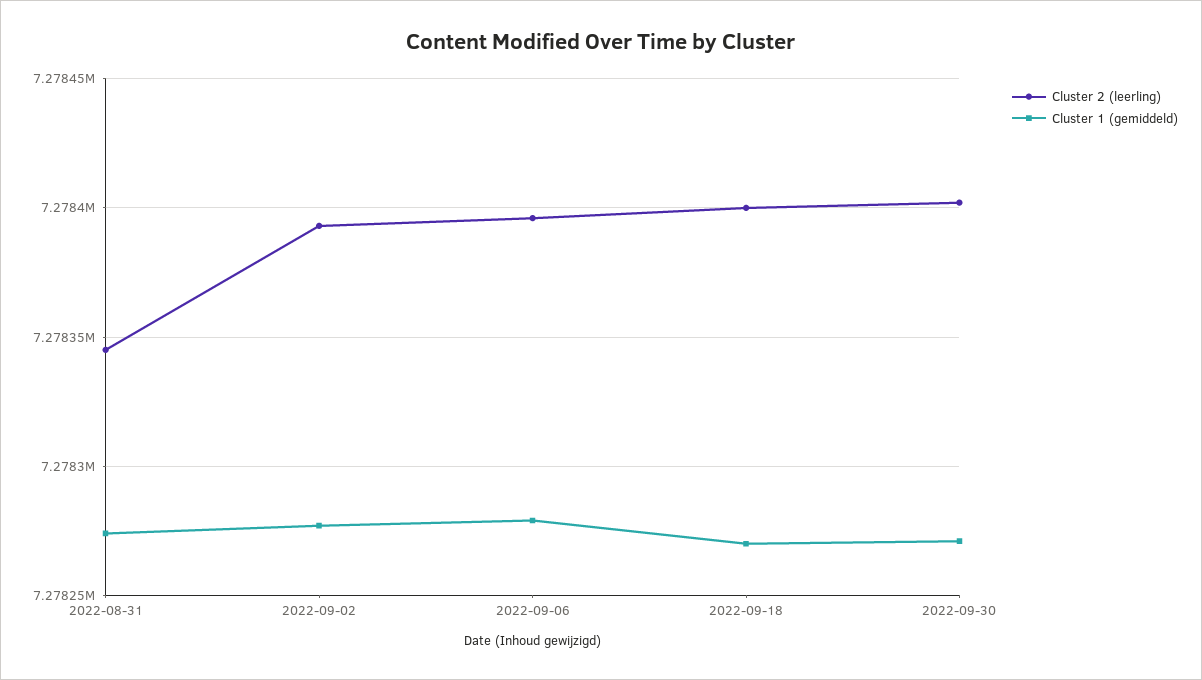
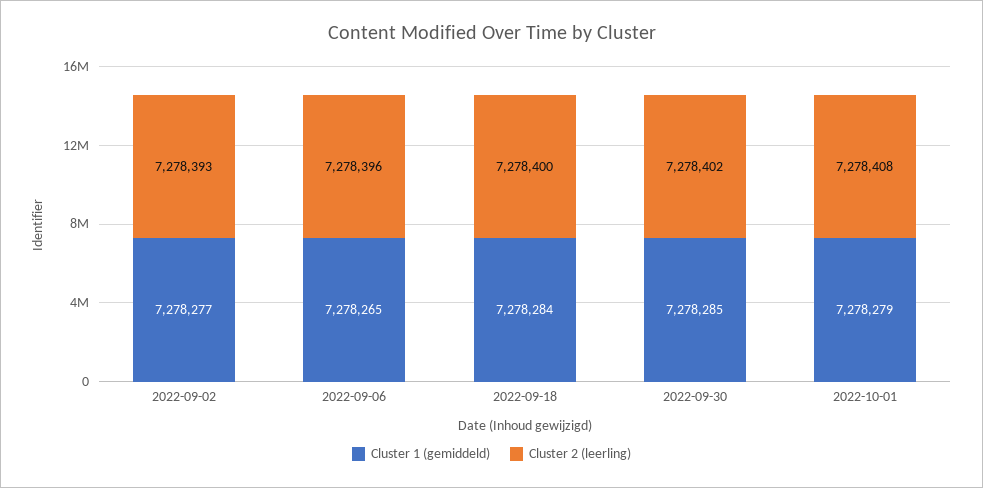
Cluster 2 (leerling), 2022-08-31: 7278345 -> none
Cluster 1 (gemiddeld), 2022-08-31: 7278275 -> none
Cluster 1 (gemiddeld), 2022-09-06: 7278280 -> 7278265
Cluster 1 (gemiddeld), 2022-09-18: 7278270 -> 7278284
Cluster 1 (gemiddeld), 2022-09-30: 7278270 -> 7278285
Cluster 1 (gemiddeld), 2022-10-01: none -> 7278279
Cluster 2 (leerling), 2022-10-01: none -> 7278408

